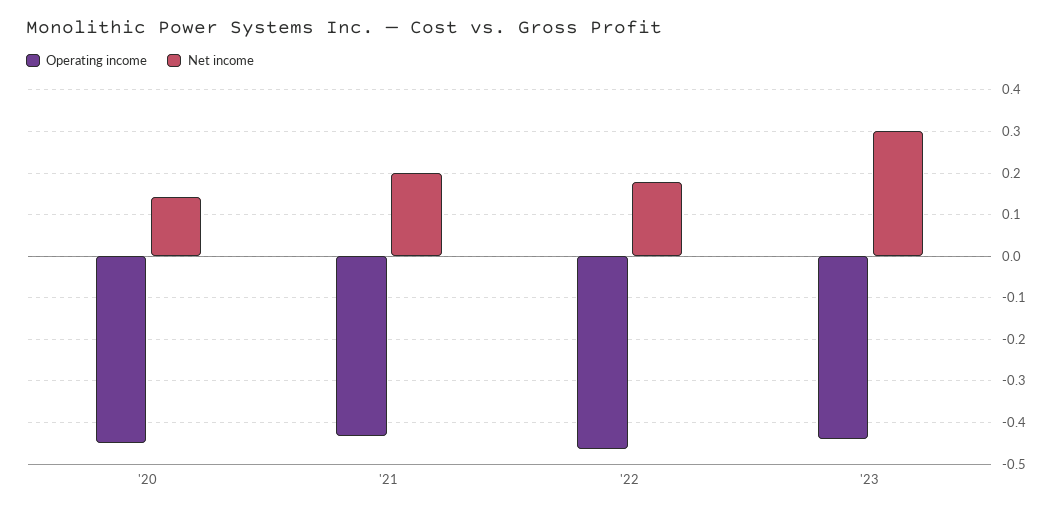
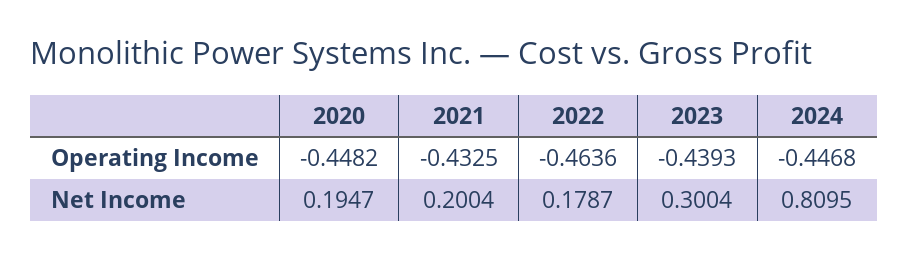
Net income, '20: 0.14 -> 0.1947
Operating income, 2024: none -> -0.4468
Net income, 2024: none -> 0.8095

